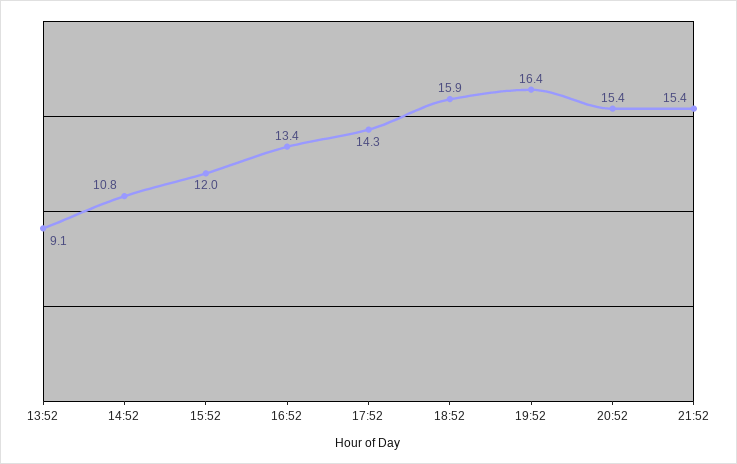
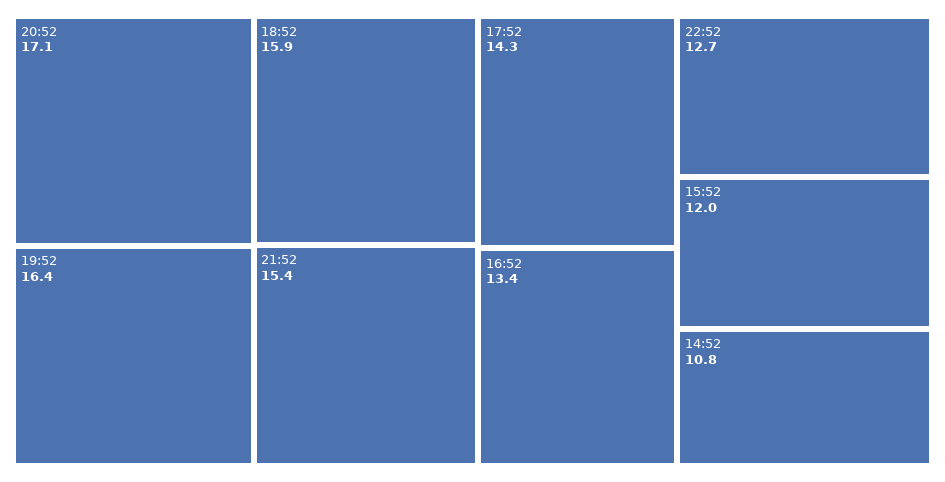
13:52: 9.1 -> none
20:52: 15.4 -> 17.1
22:52: none -> 12.7

